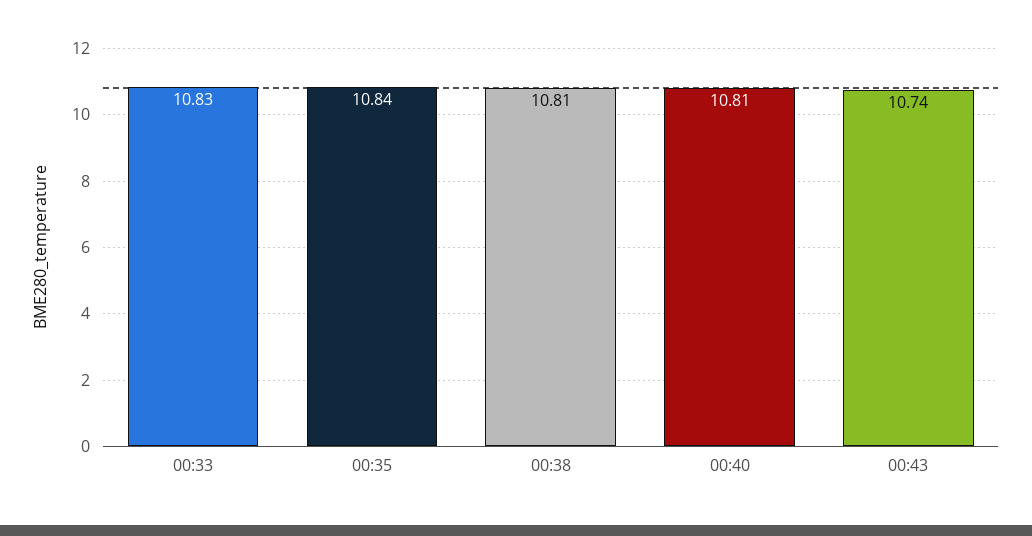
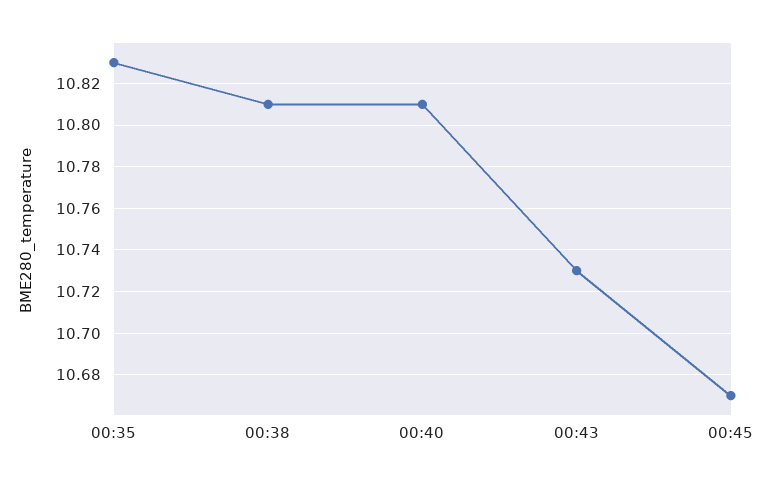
00:33: 10.83 -> none
00:35: 10.84 -> 10.83
00:43: 10.74 -> 10.73
00:45: none -> 10.67

